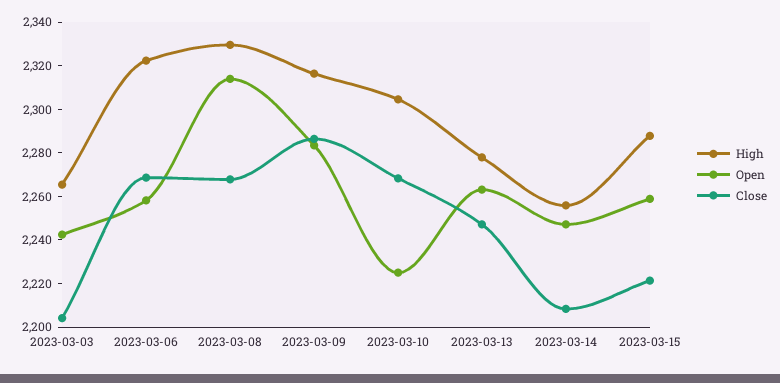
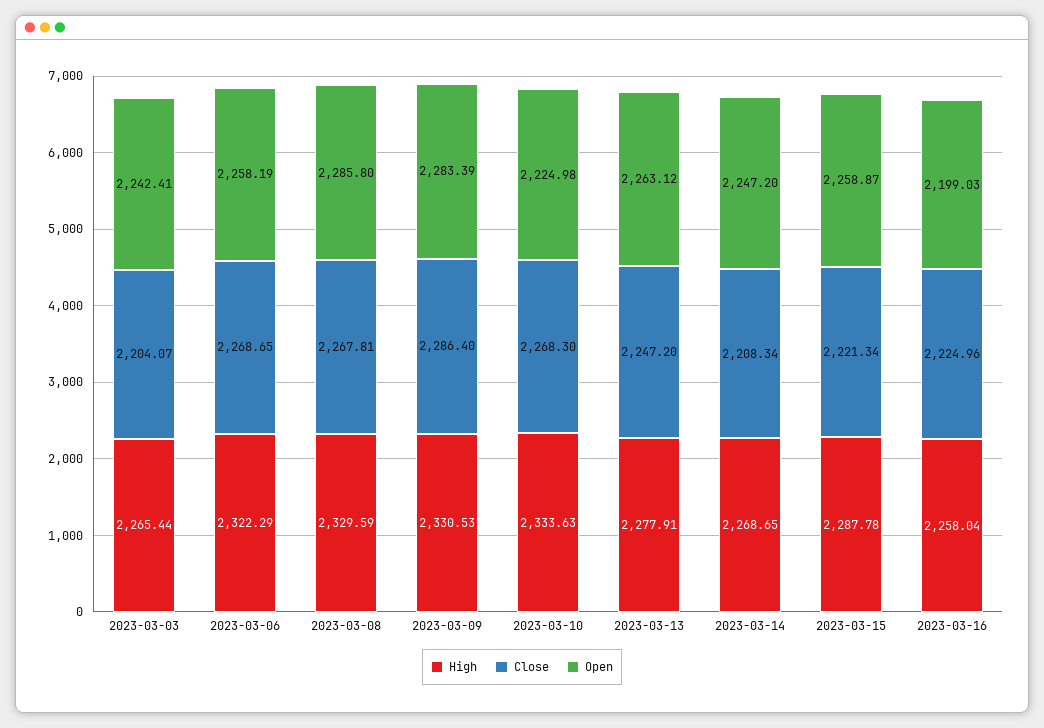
Open, 2023-03-08: 2315 -> 2285.8
High, 2023-03-09: 2315 -> 2330.53
High, 2023-03-10: 2305 -> 2333.63
High, 2023-03-14: 2255 -> 2268.65
High, 2023-03-16: none -> 2258.04
Close, 2023-03-16: none -> 2224.96
Open, 2023-03-16: none -> 2199.03

